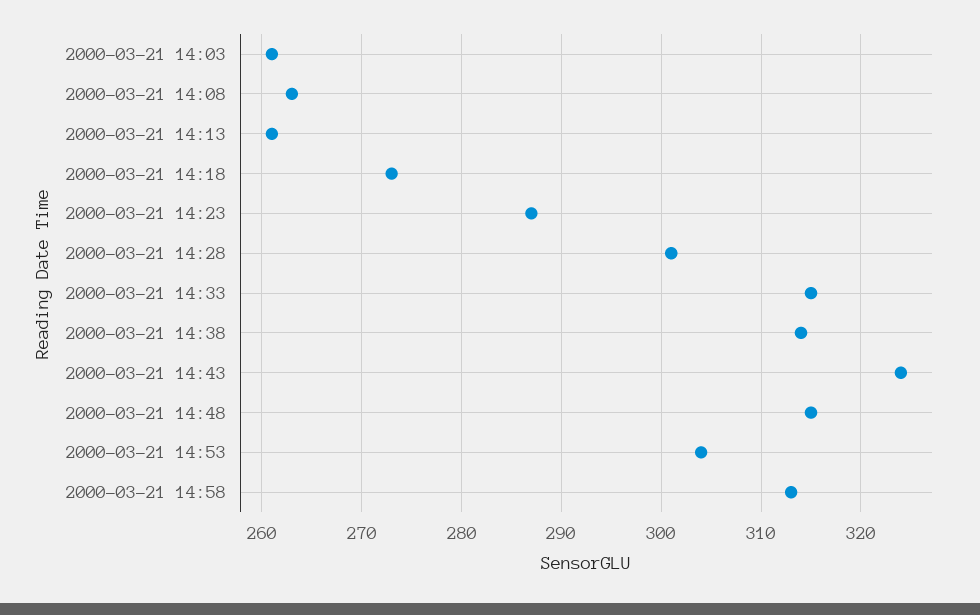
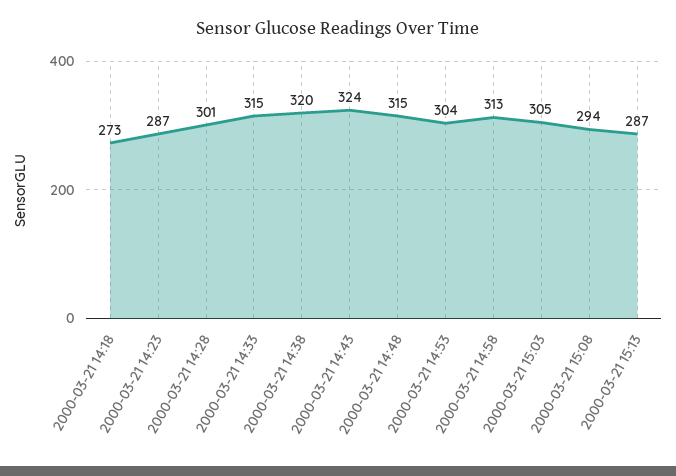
2000-03-21 14:03: 261 -> none
2000-03-21 14:08: 263 -> none
2000-03-21 14:13: 261 -> none
2000-03-21 14:38: 314 -> 320
2000-03-21 15:03: none -> 305
2000-03-21 15:08: none -> 294
2000-03-21 15:13: none -> 287

